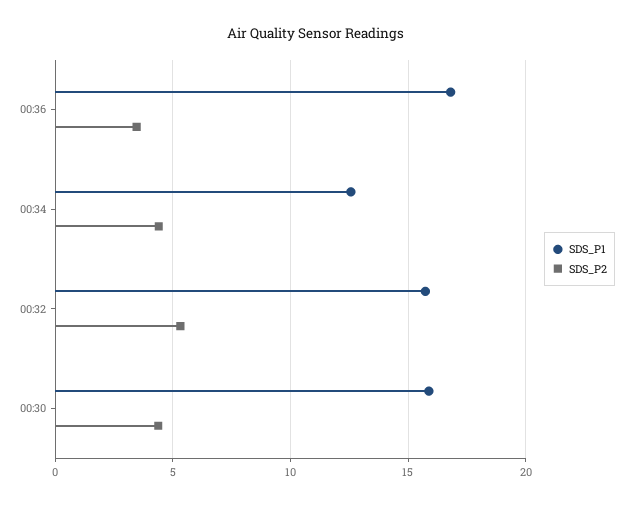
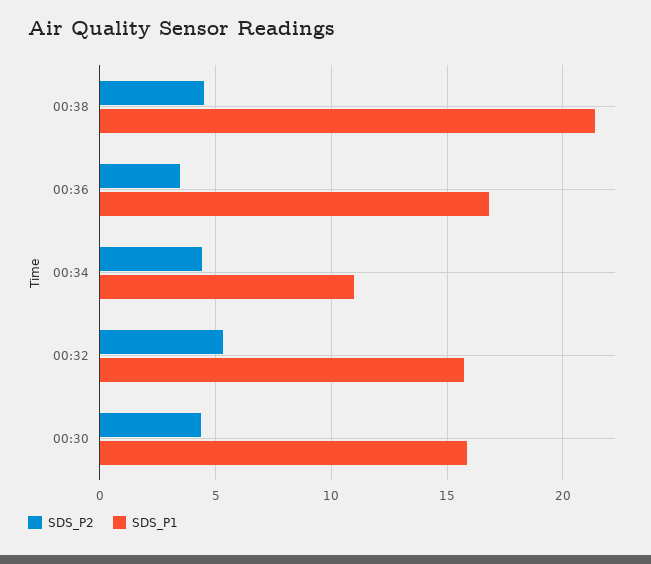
SDS_P1, 00:34: 12.5 -> 11
SDS_P2, 00:38: none -> 4.5
SDS_P1, 00:38: none -> 21.5

